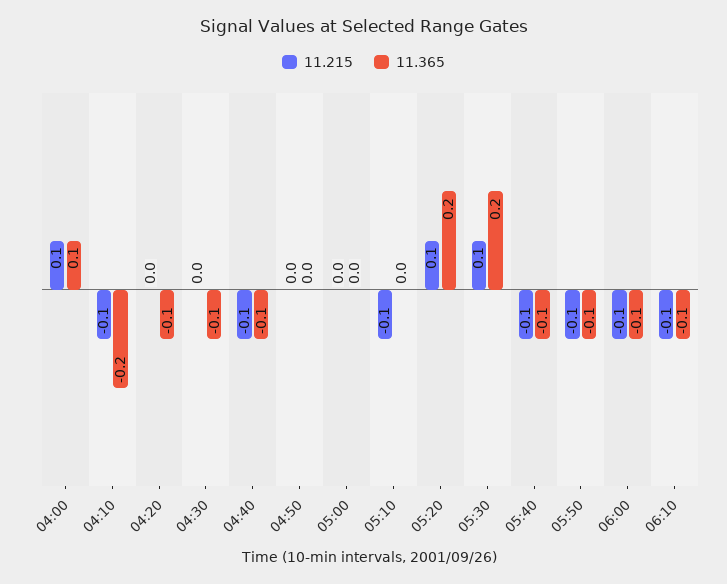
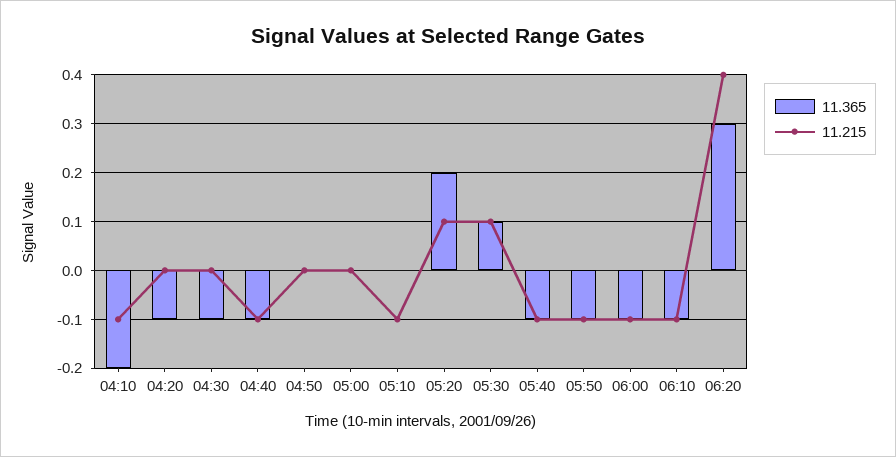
11.215, 04:00: 0.1 -> none
11.365, 04:00: 0.1 -> none
11.365, 05:30: 0.2 -> 0.1
11.365, 06:20: none -> 0.3
11.215, 06:20: none -> 0.4

